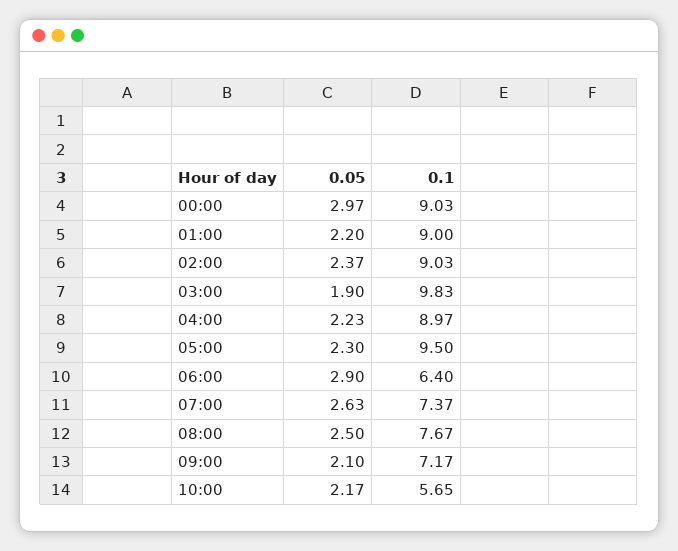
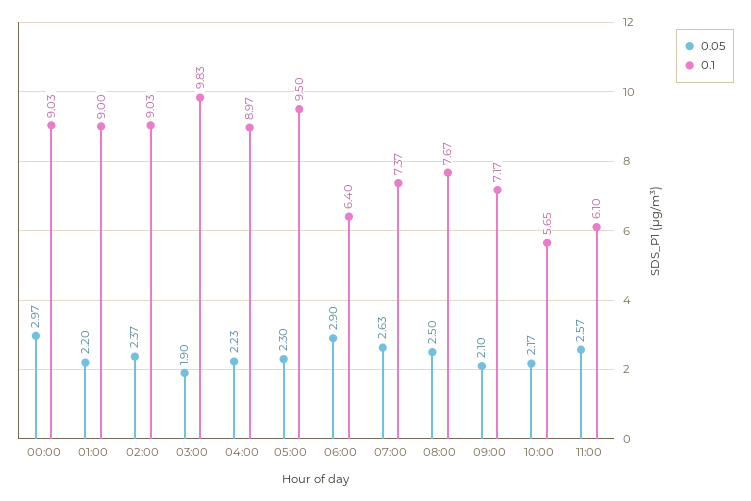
0.05, 11:00: none -> 2.57
0.1, 11:00: none -> 6.1

